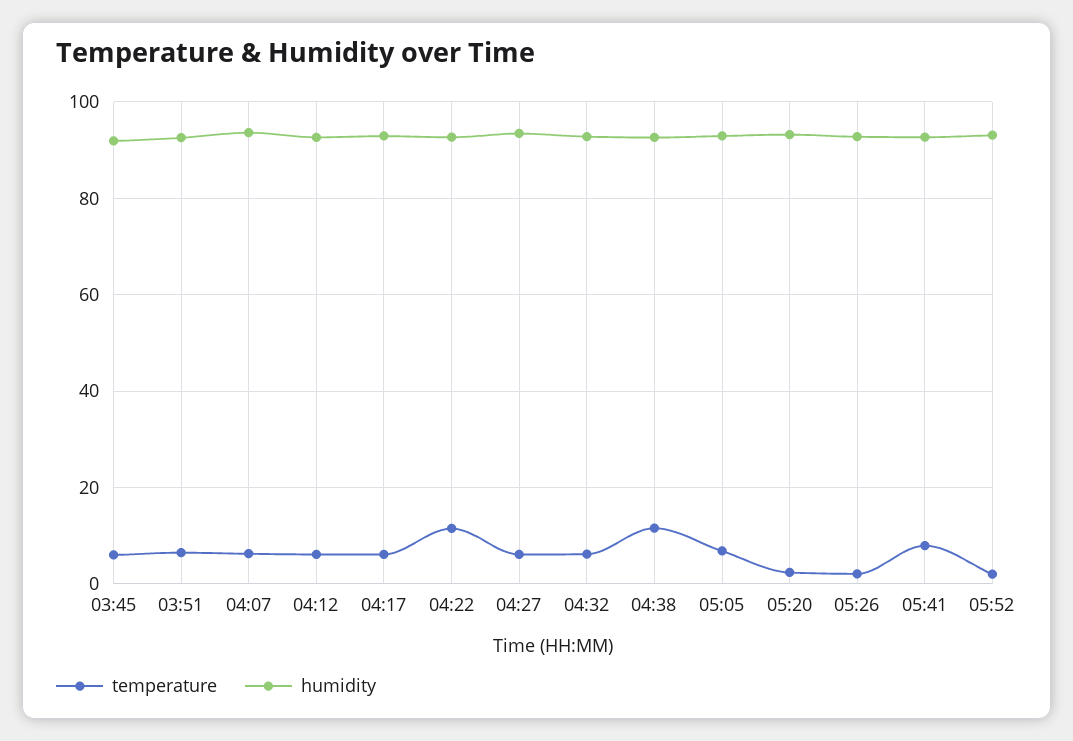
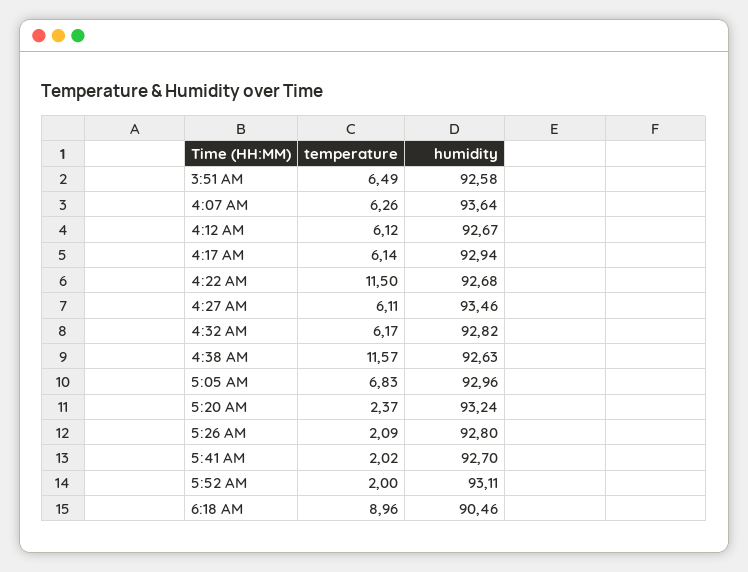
temperature, 03:45: 6 -> none
humidity, 03:45: 92 -> none
temperature, 05:41: 8 -> 2.02
temperature, 6:18 AM: none -> 8.96
humidity, 6:18 AM: none -> 90.46

